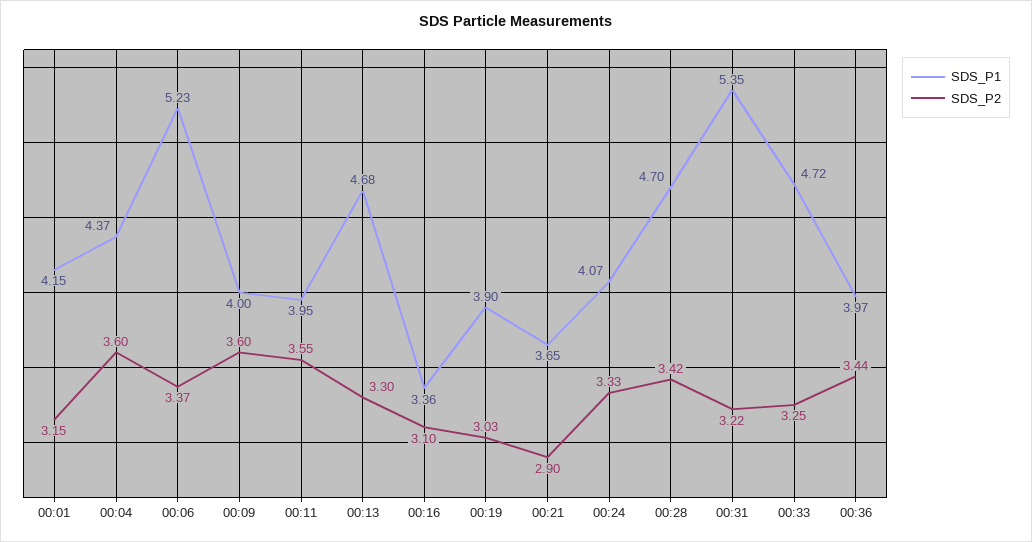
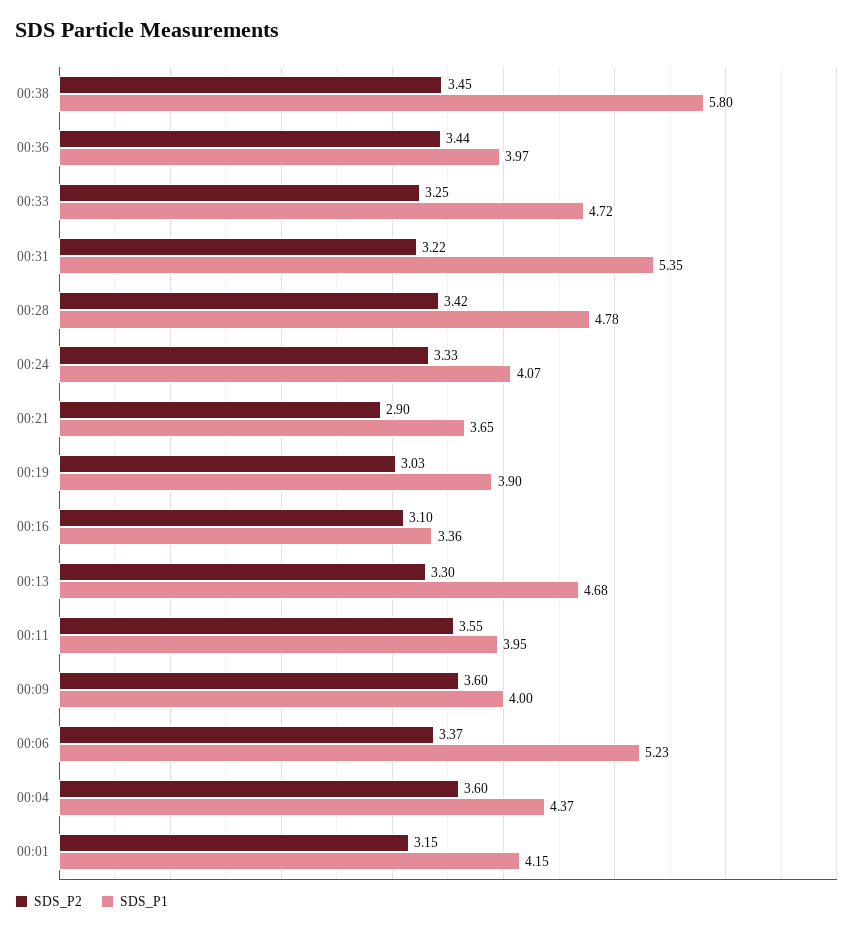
SDS_P1, 00:28: 4.7 -> 4.78
SDS_P2, 00:38: none -> 3.45
SDS_P1, 00:38: none -> 5.8

